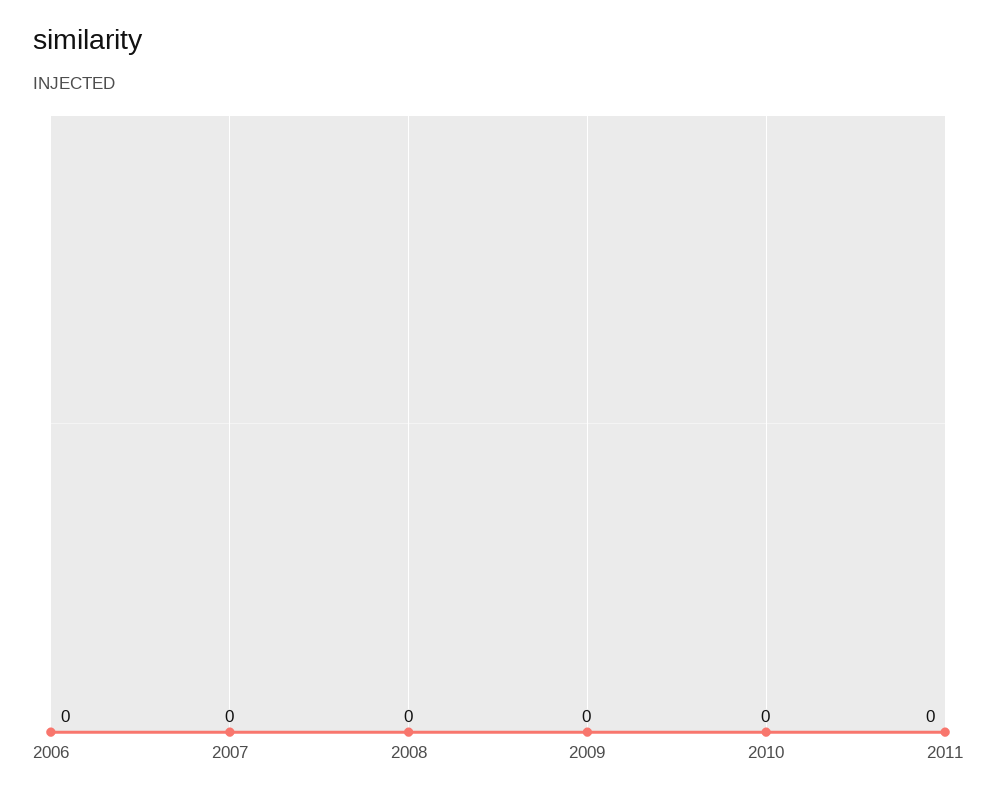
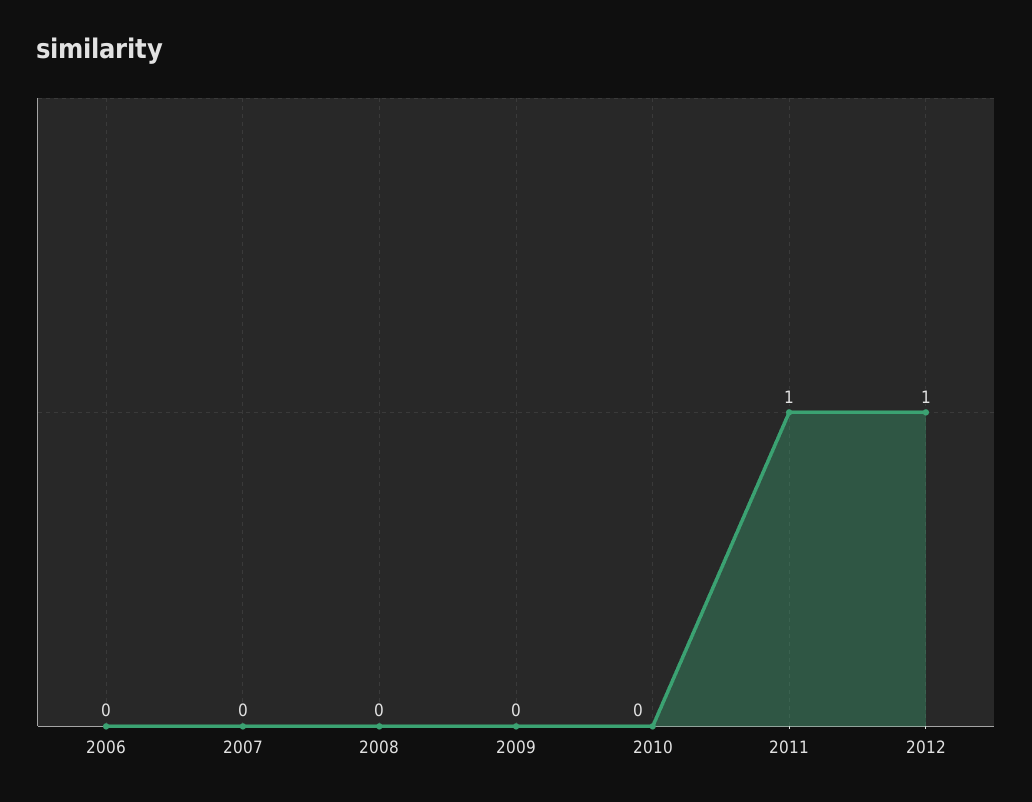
2011: 0 -> 1
2012: none -> 1

